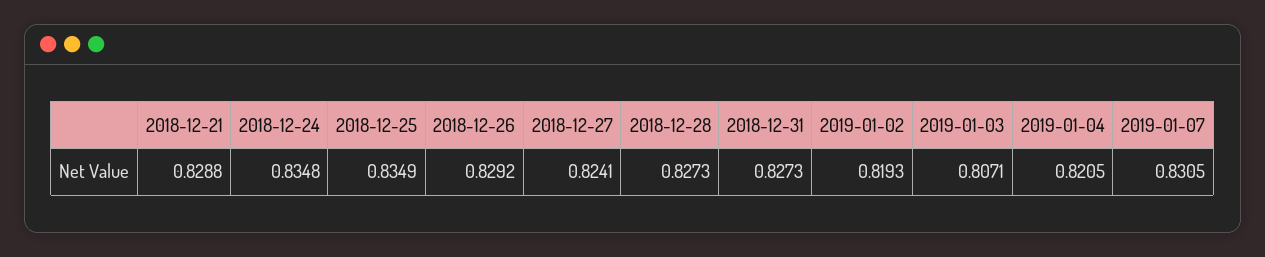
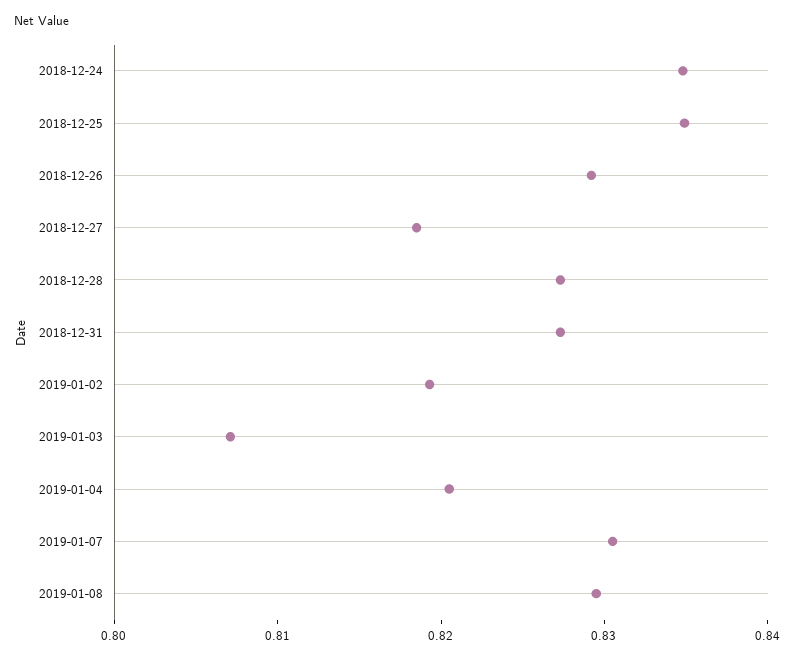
2018-12-21: 0.8288 -> none
2018-12-27: 0.8241 -> 0.818
2019-01-08: none -> 0.83

